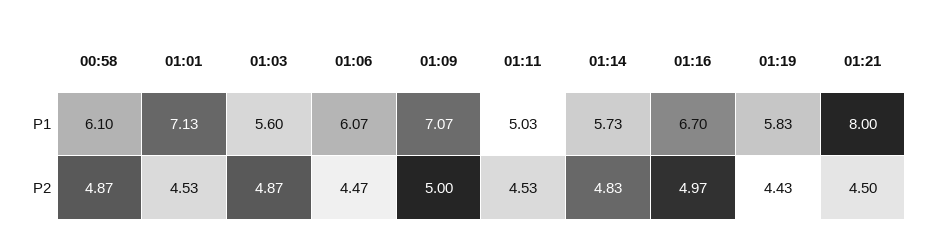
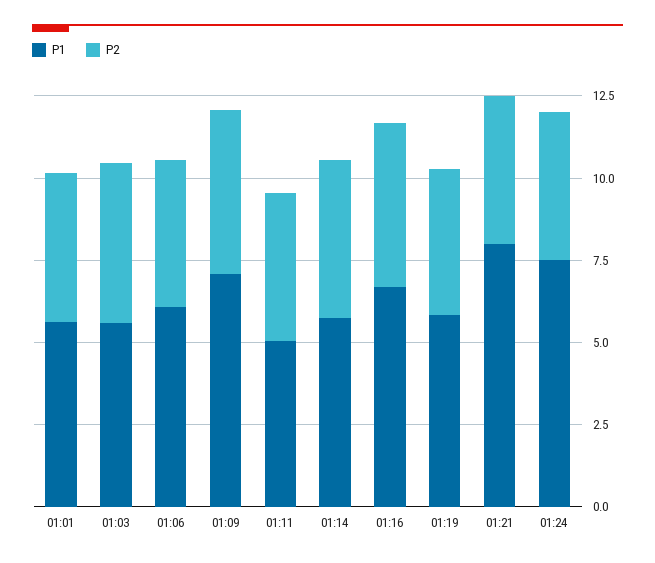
P1, 00:58: 6.1 -> none
P1, 01:01: 7.13 -> 5.5
P2, 00:58: 4.87 -> none
P1, 01:24: none -> 7.5
P2, 01:24: none -> 4.5

